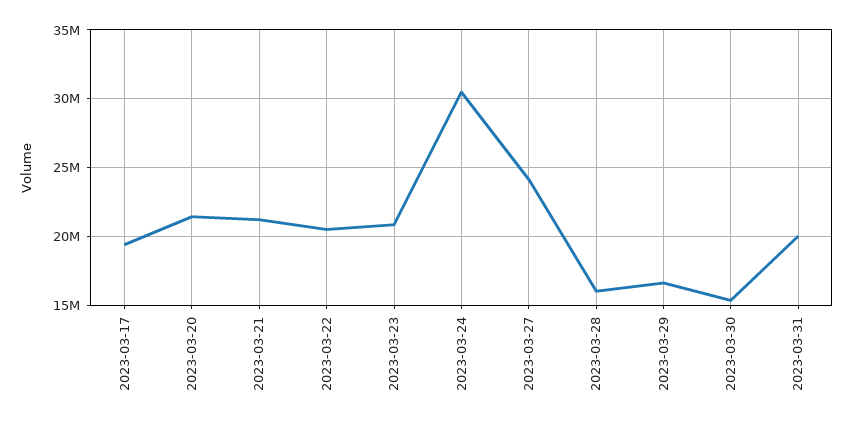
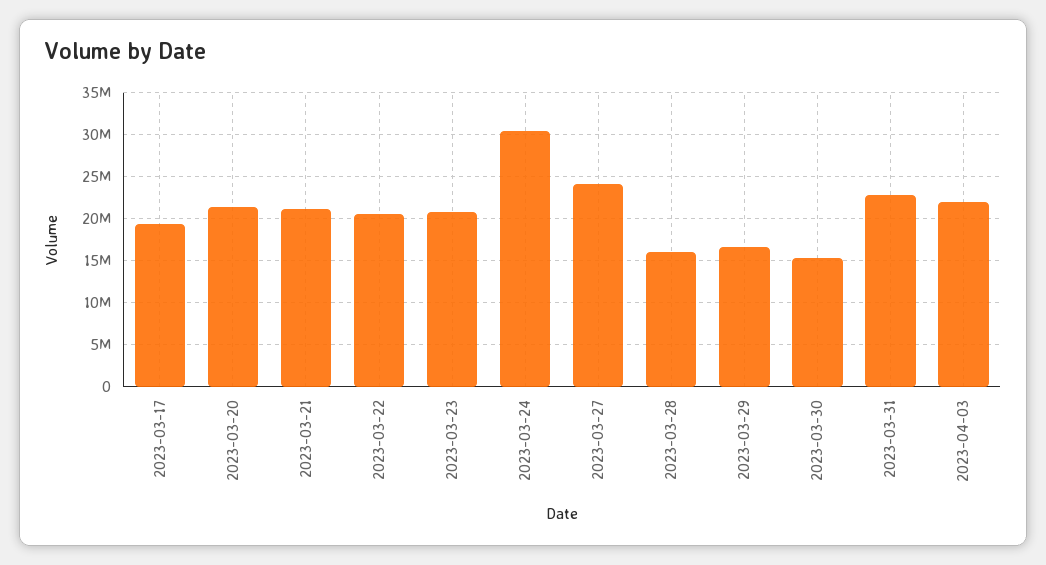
2023-03-31: 20000000 -> 23000000
2023-04-03: none -> 22000000

